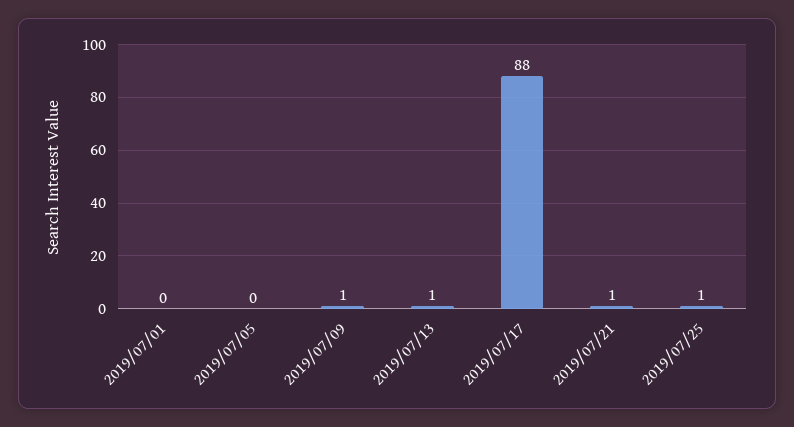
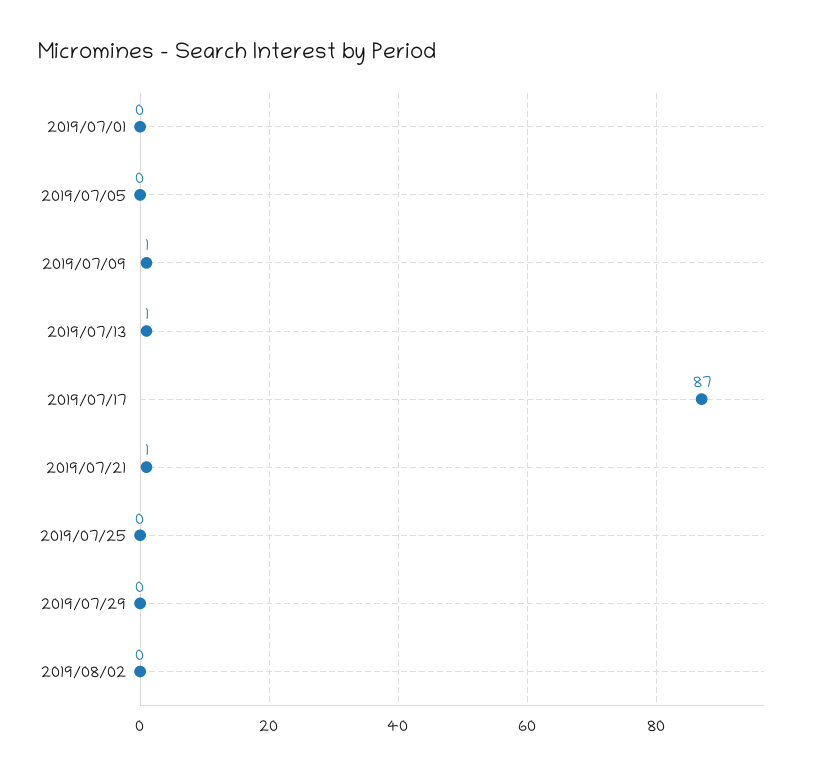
2019/07/17: 88 -> 87
2019/07/25: 1 -> 0
2019/07/29: none -> 0
2019/08/02: none -> 0

